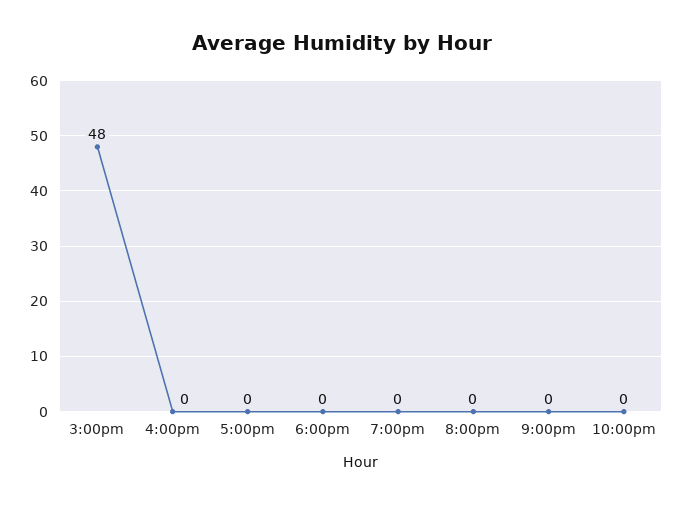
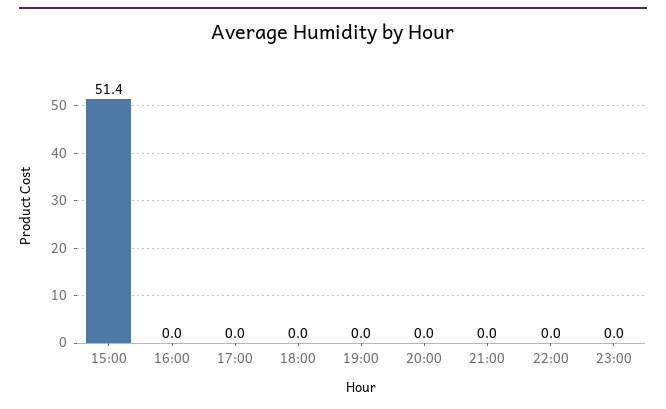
3:00pm: 48 -> 51.4
23:00: none -> 0

